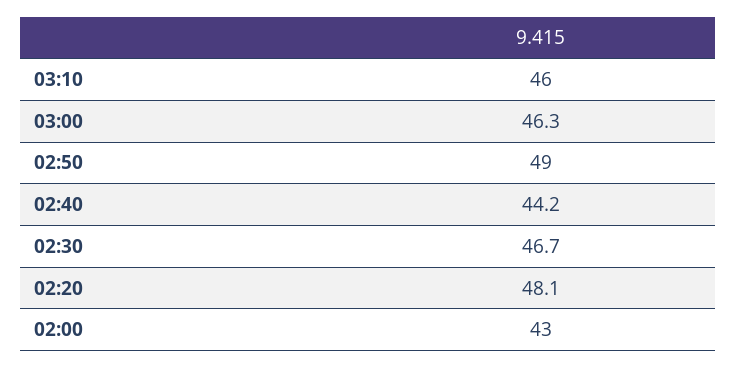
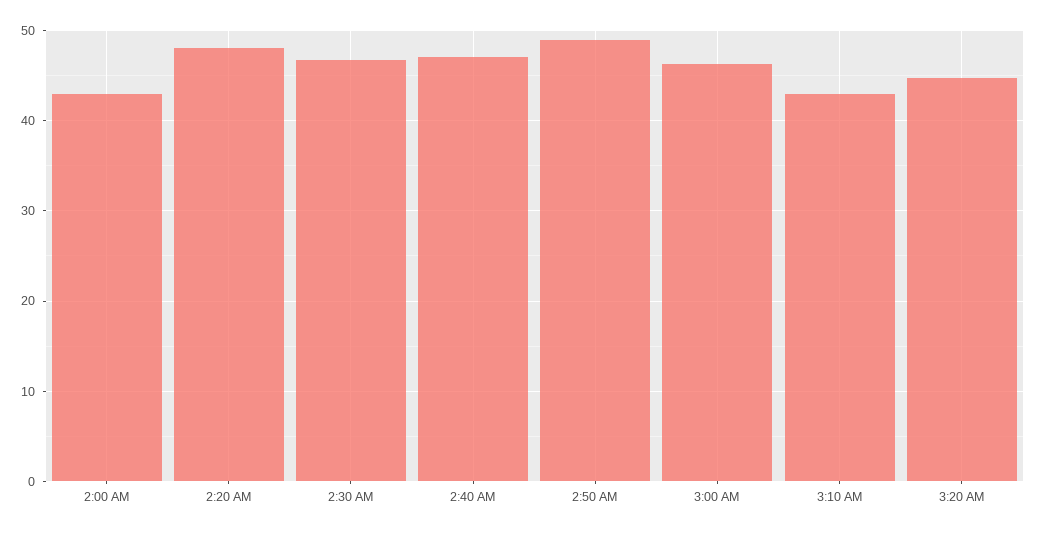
03:10: 46 -> 43
02:40: 44.2 -> 47
3:20 AM: none -> 45

